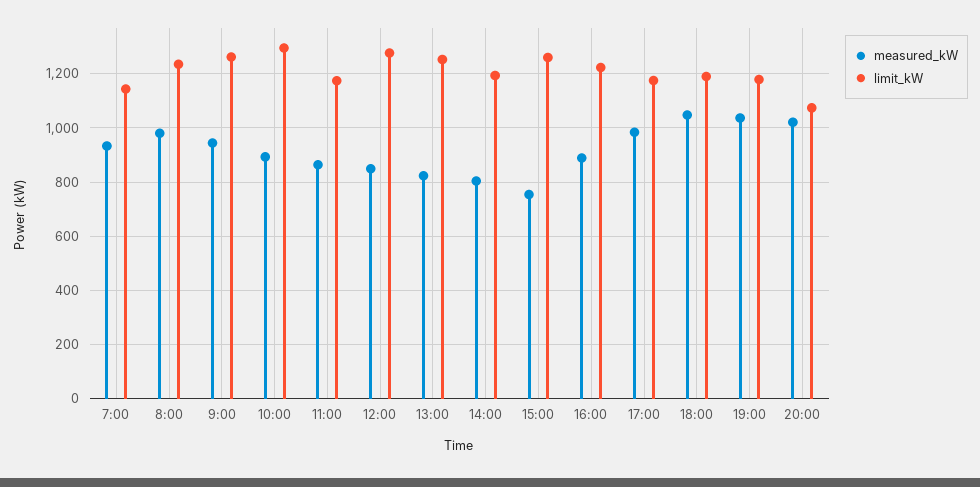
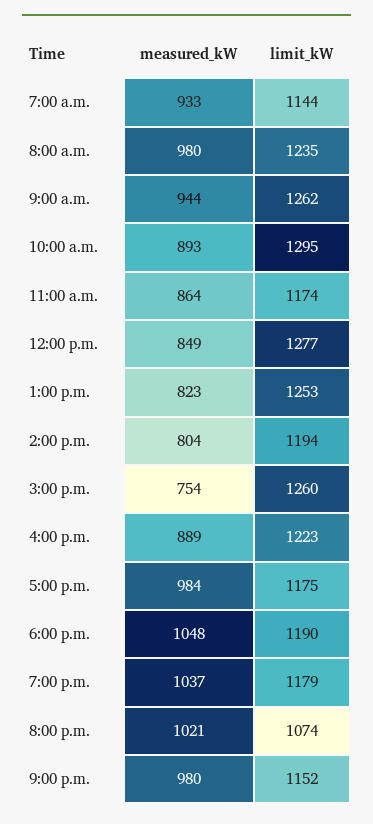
measured_kW, 9:00 p.m.: none -> 980
limit_kW, 9:00 p.m.: none -> 1152

